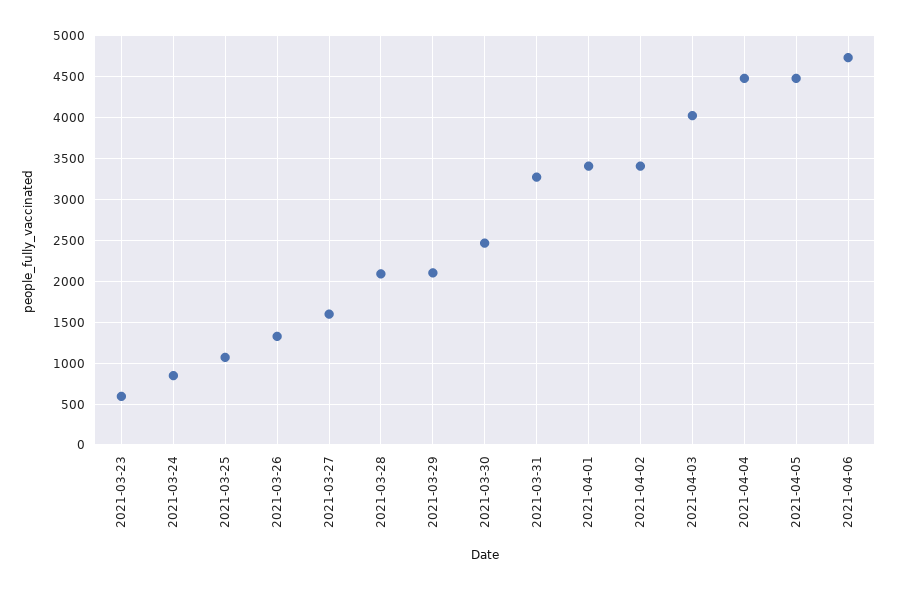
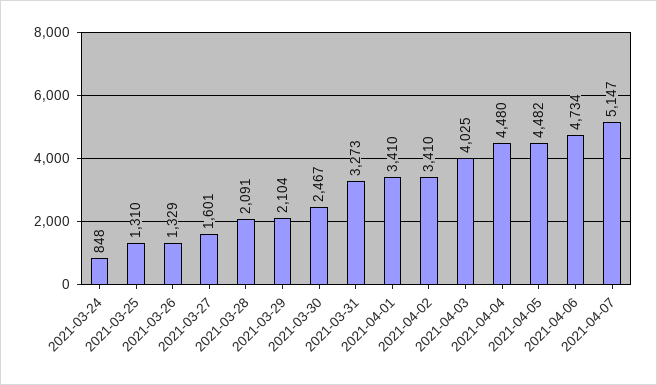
2021-03-23: 600 -> none
2021-03-25: 1100 -> 1310
2021-04-07: none -> 5147

